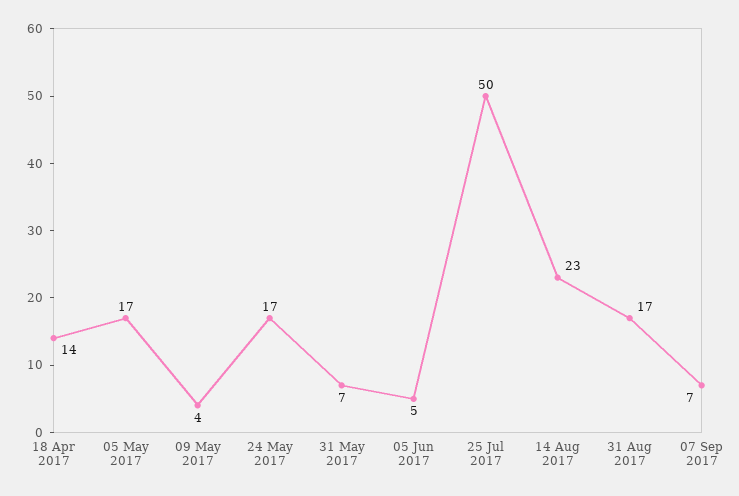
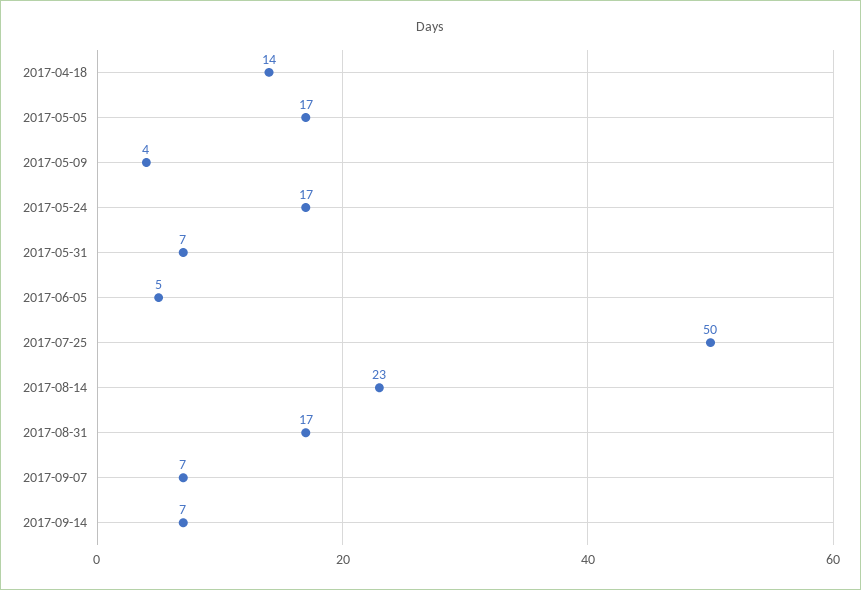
2017-09-14: none -> 7

